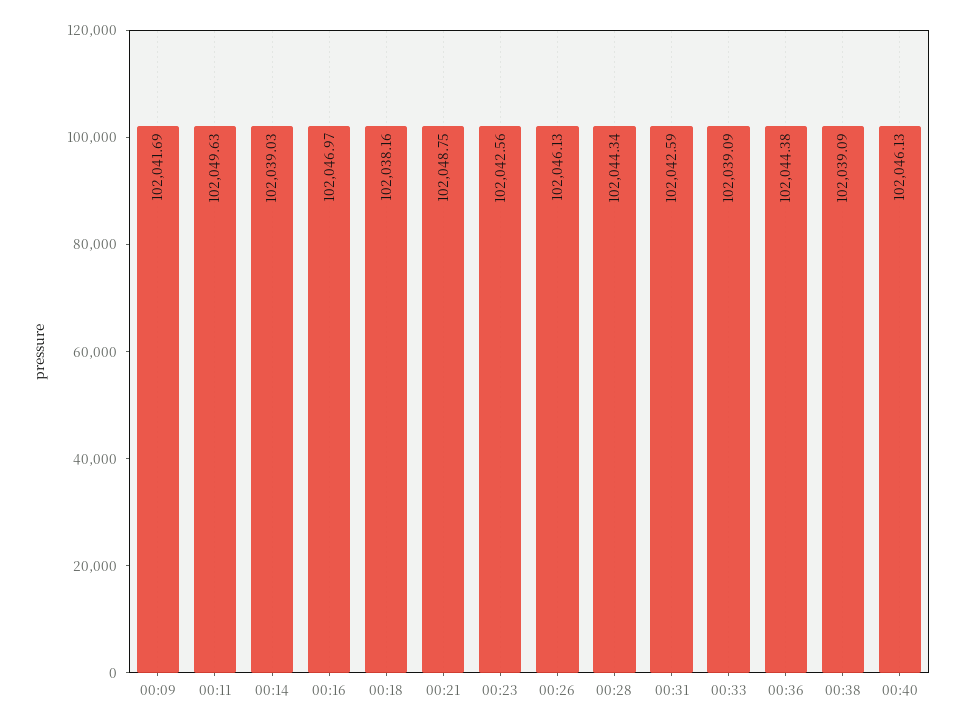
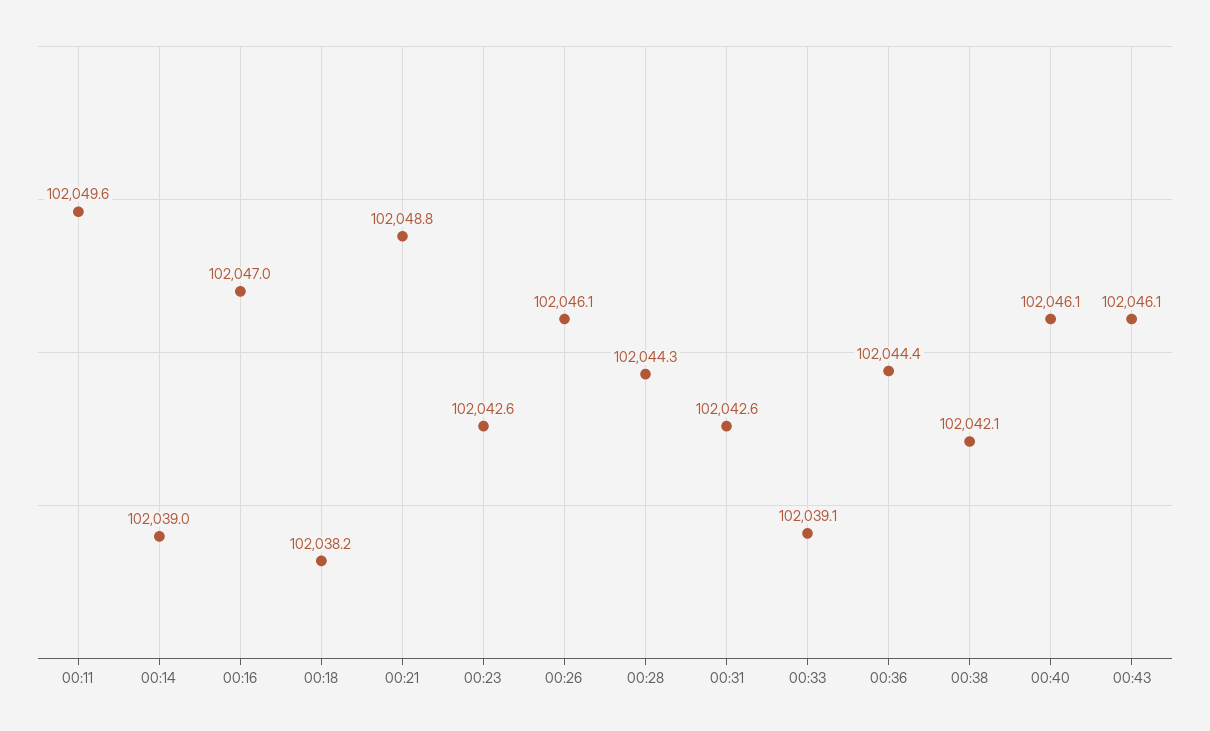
00:09: 102041.69 -> none
00:38: 102039.09 -> 102042.1
00:43: none -> 102046.1

